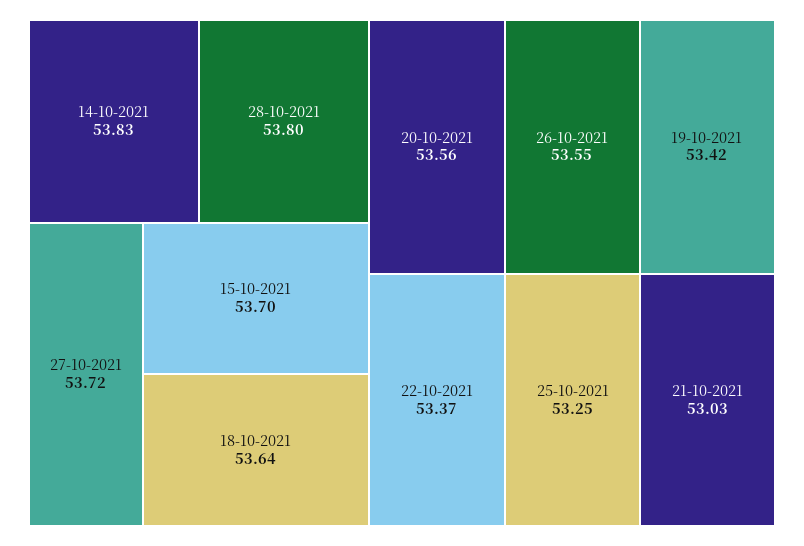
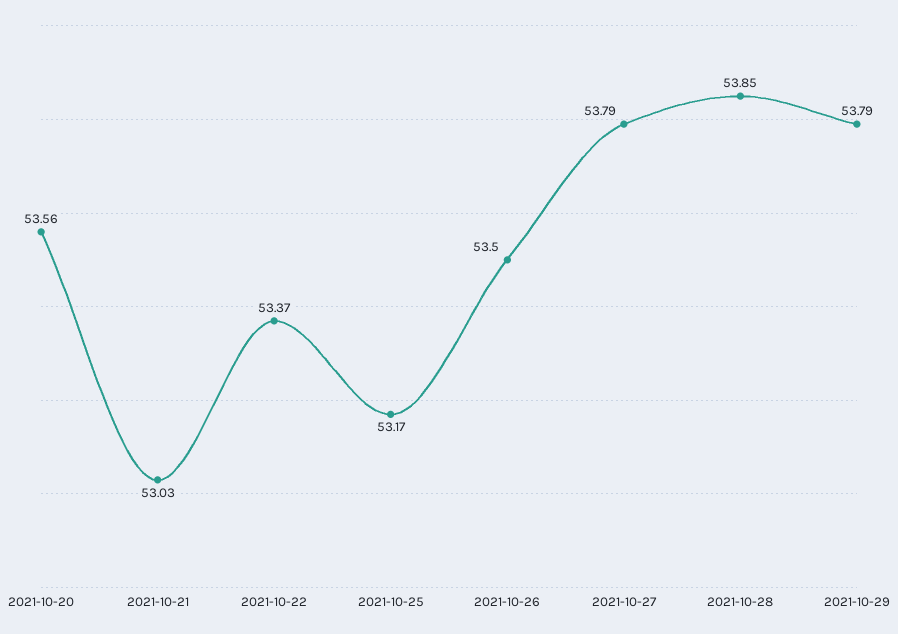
14-10-2021: 53.83 -> none
28-10-2021: 53.8 -> 53.85
27-10-2021: 53.72 -> 53.79
15-10-2021: 53.7 -> none
18-10-2021: 53.64 -> none
26-10-2021: 53.55 -> 53.5
19-10-2021: 53.42 -> none
25-10-2021: 53.25 -> 53.17
2021-10-29: none -> 53.79

